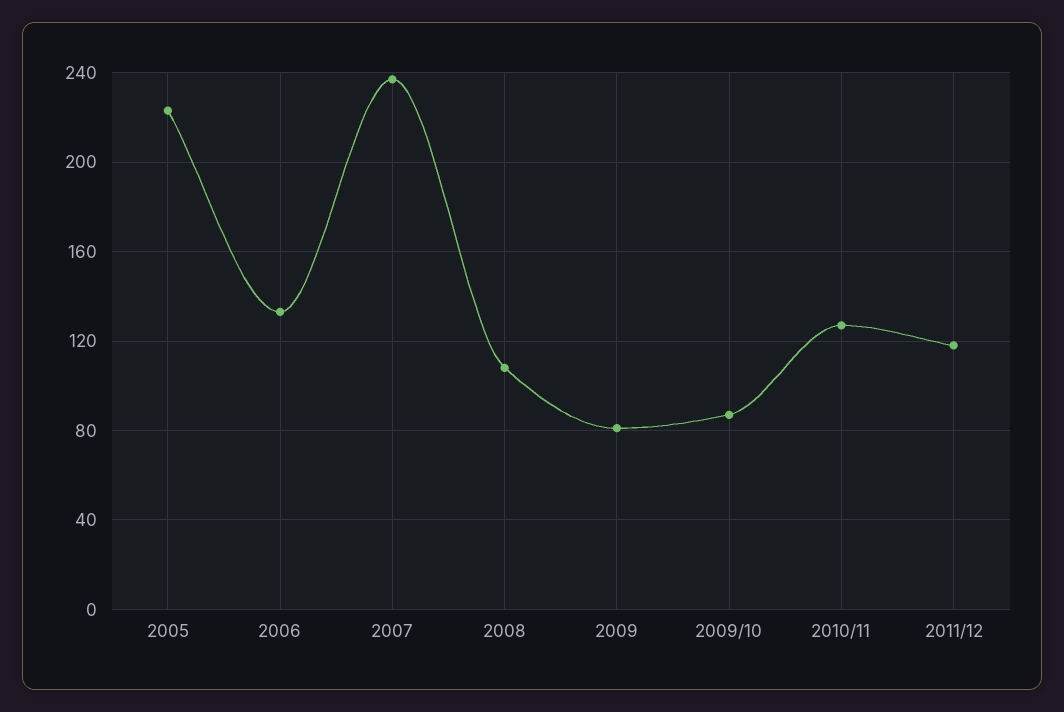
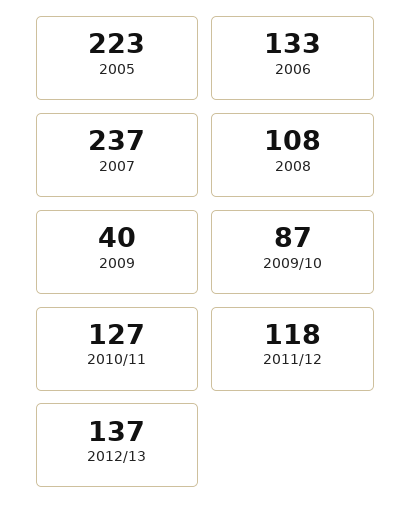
2009: 80 -> 40
2012/13: none -> 137

